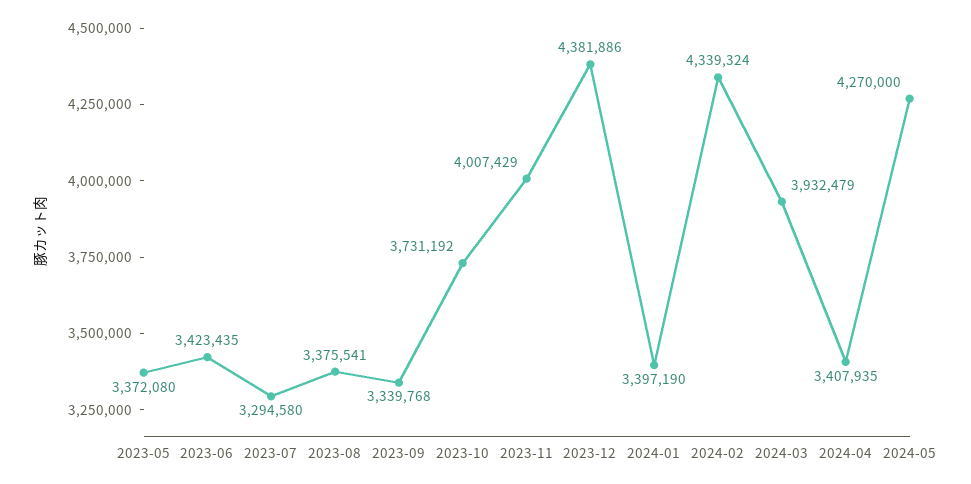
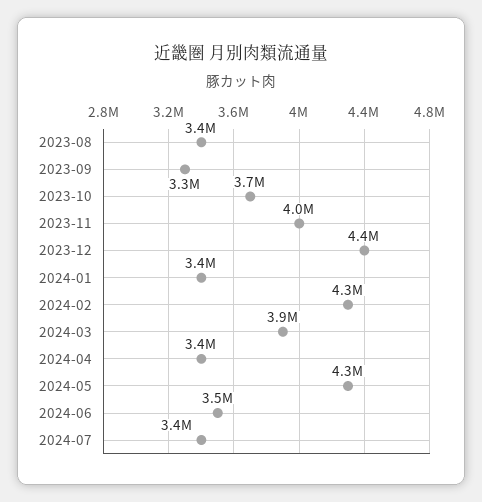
2023-05: 3372080 -> none
2023-06: 3423435 -> none
2023-07: 3294580 -> none
2024-06: none -> 3500000
2024-07: none -> 3400000

